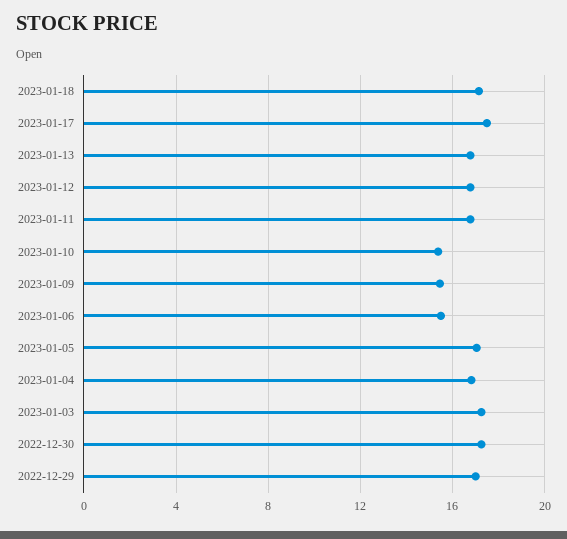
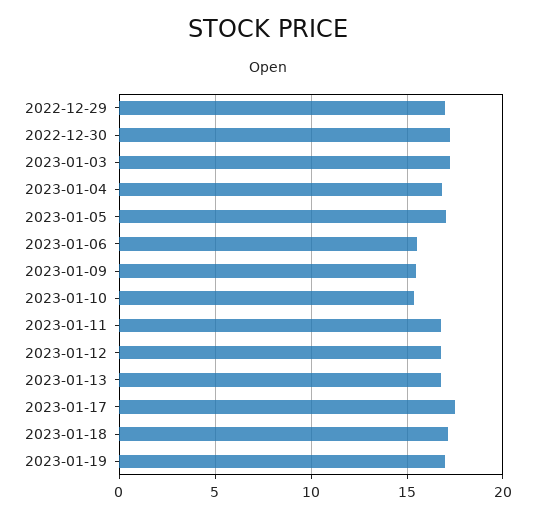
2023-01-19: none -> 17

